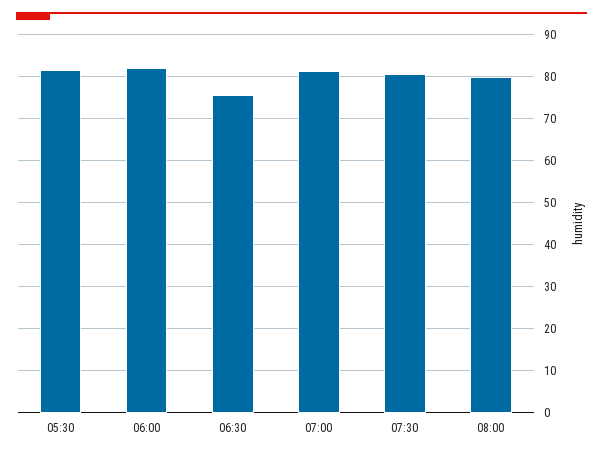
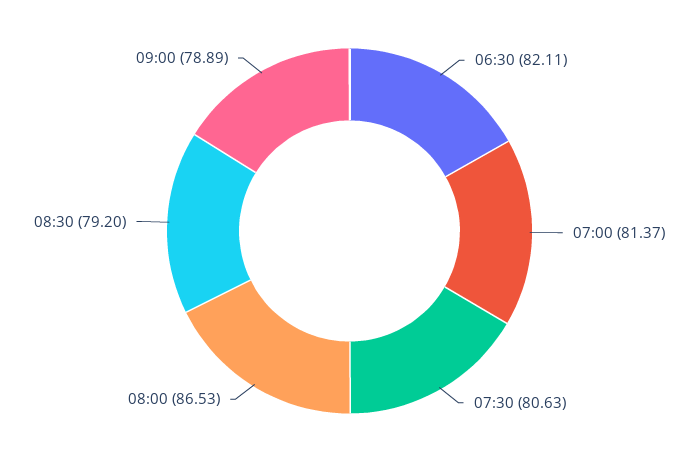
05:30: 82 -> none
06:00: 82 -> none
06:30: 76 -> 82.11
08:00: 80 -> 86.53
08:30: none -> 79.2
09:00: none -> 78.89

